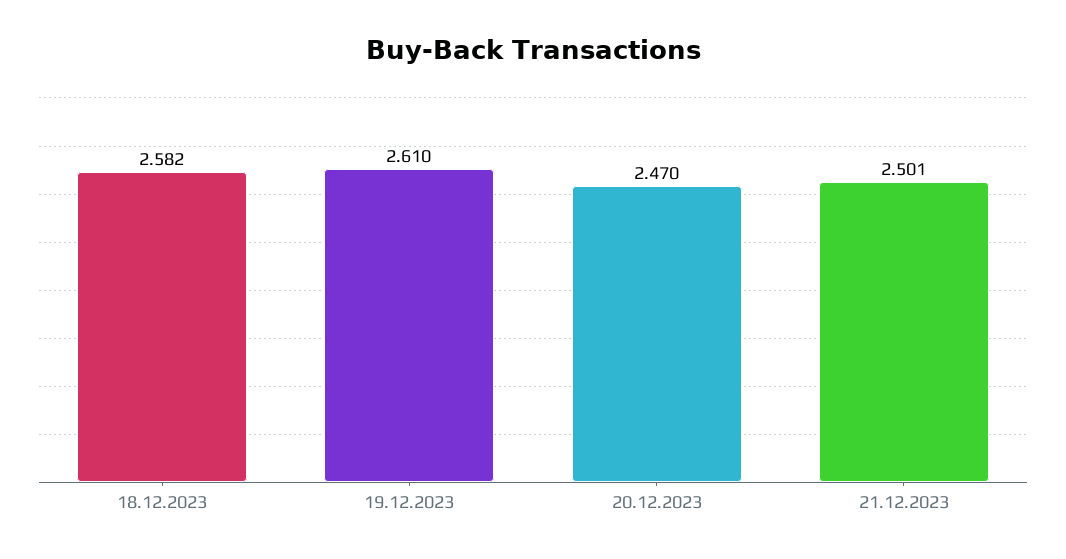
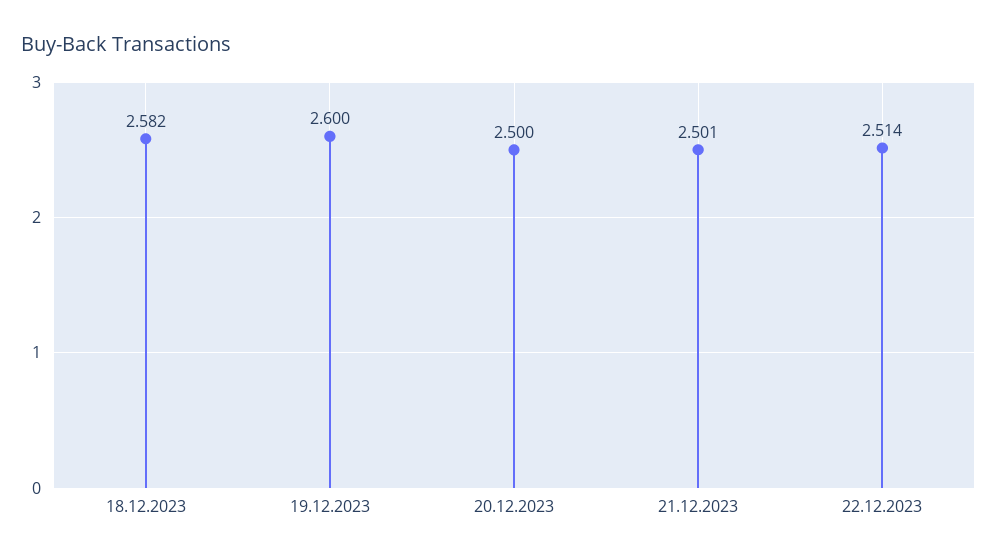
19.12.2023: 2.61 -> 2.6
20.12.2023: 2.47 -> 2.5
22.12.2023: none -> 2.514

